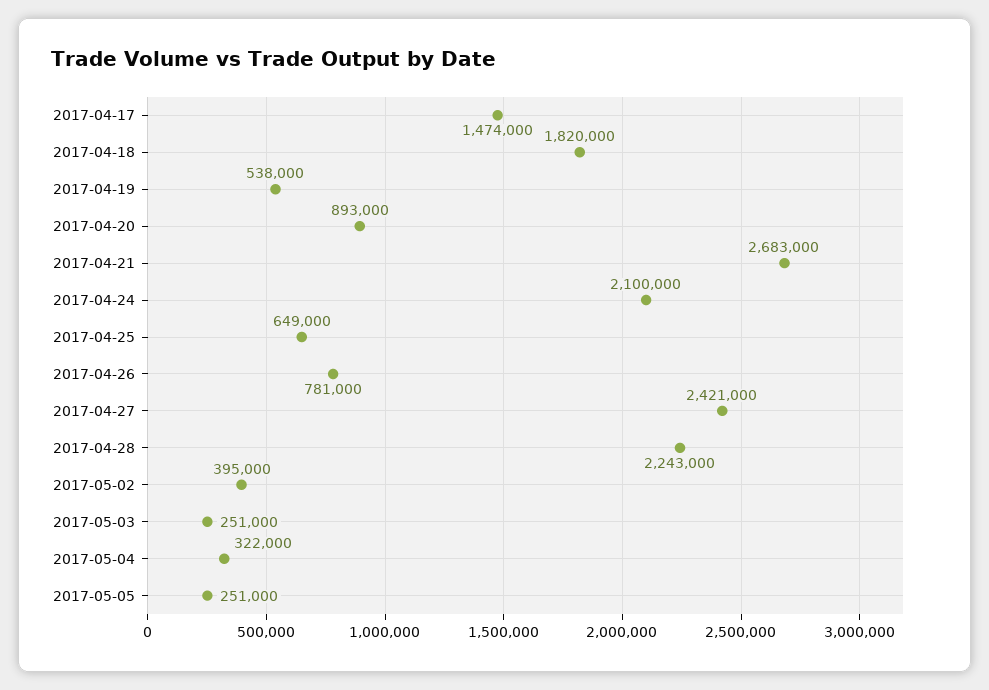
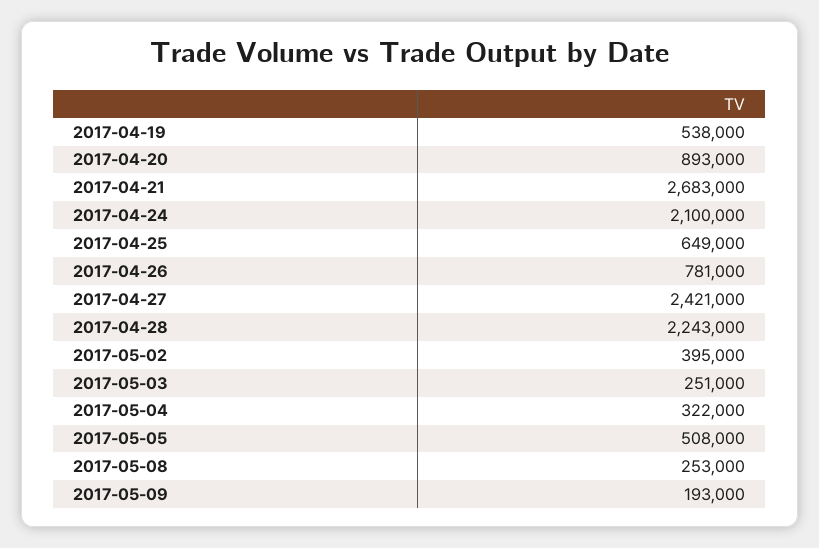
2017-04-17: 1474000 -> none
2017-04-18: 1820000 -> none
2017-05-05: 251000 -> 508000
2017-05-08: none -> 253000
2017-05-09: none -> 193000

